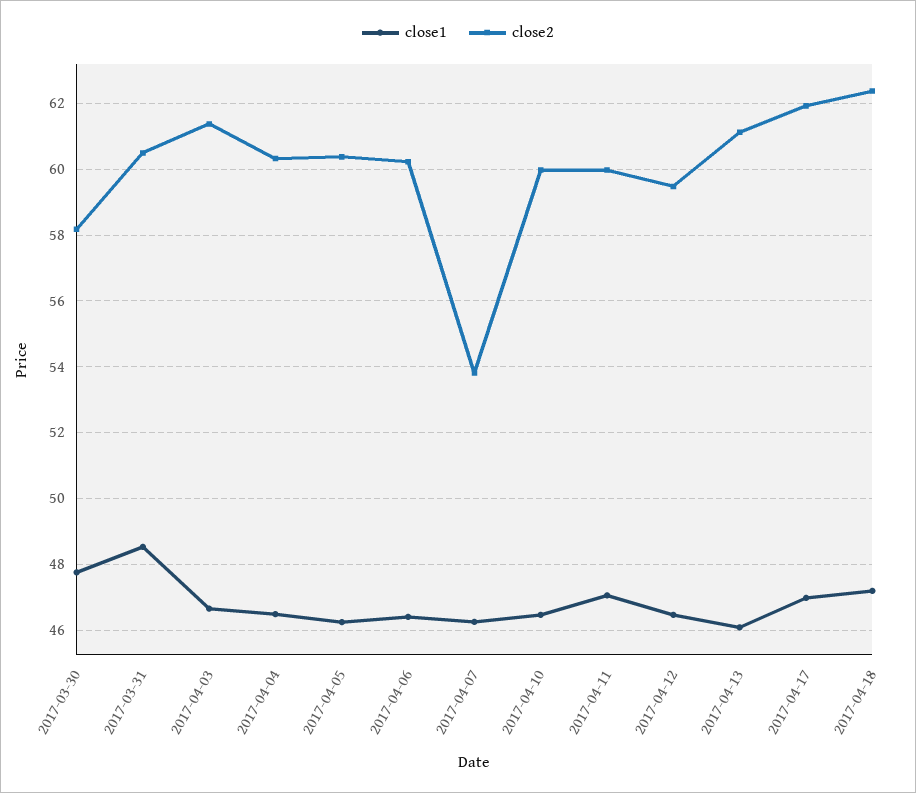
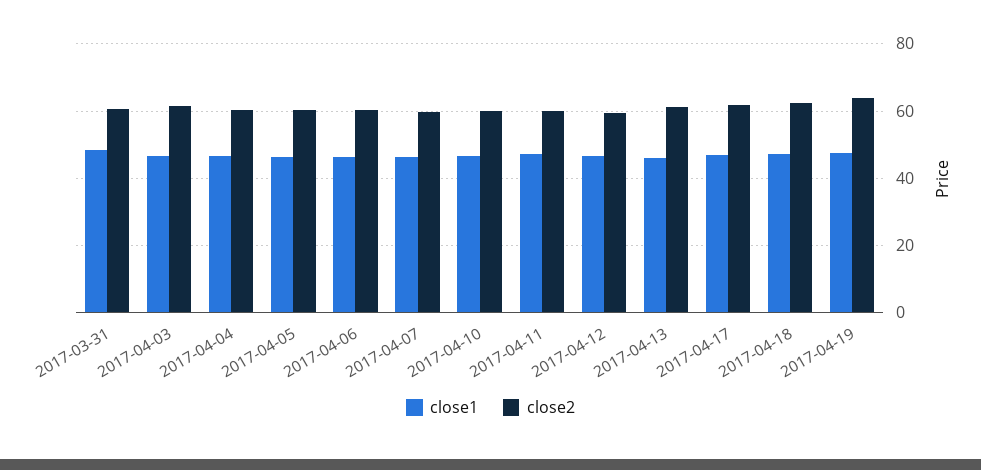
close1, 2017-03-30: 47.8 -> none
close2, 2017-03-30: 58.2 -> none
close2, 2017-04-07: 53.8 -> 60
close1, 2017-04-19: none -> 48
close2, 2017-04-19: none -> 64

